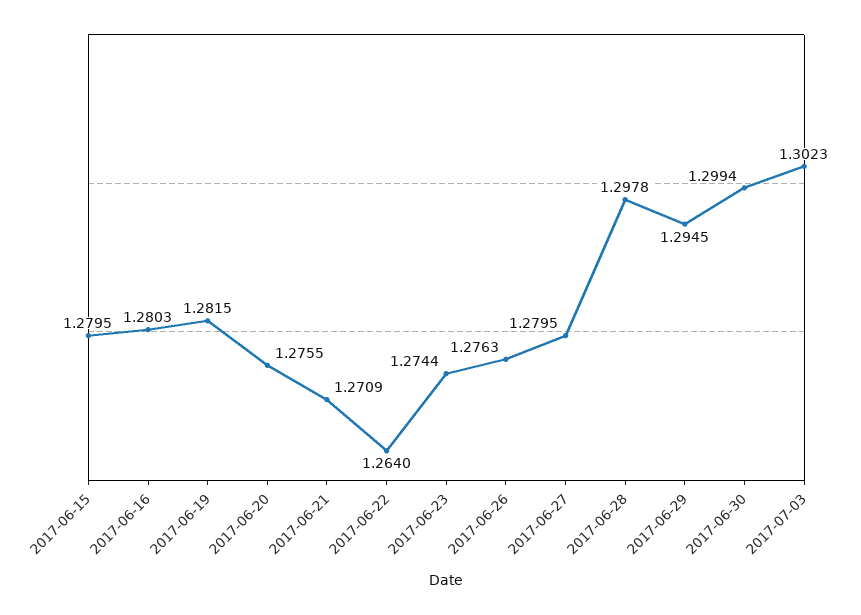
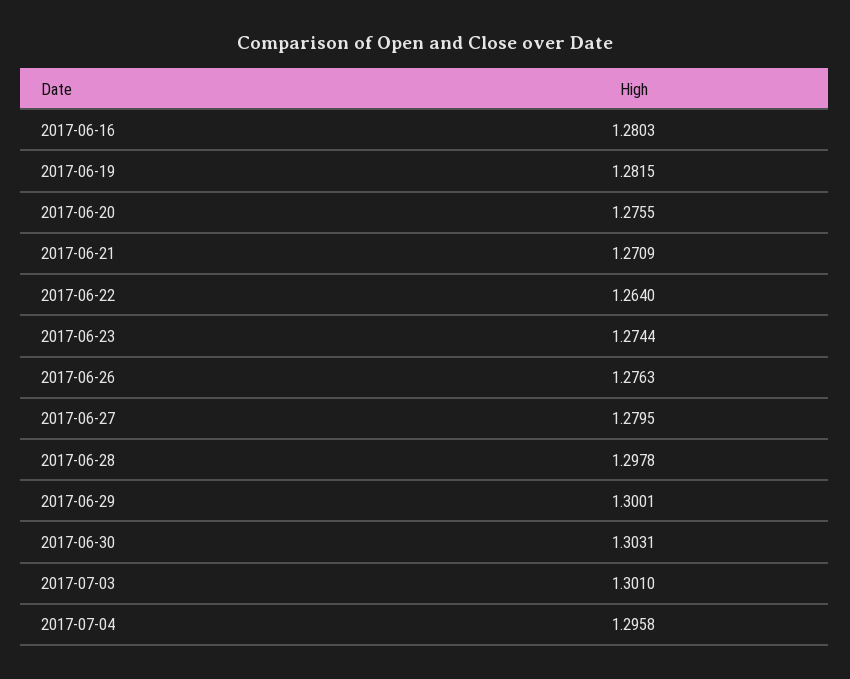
2017-06-15: 1.2795 -> none
2017-06-29: 1.2945 -> 1.3001
2017-06-30: 1.2994 -> 1.3031
2017-07-03: 1.3023 -> 1.301
2017-07-04: none -> 1.2958

